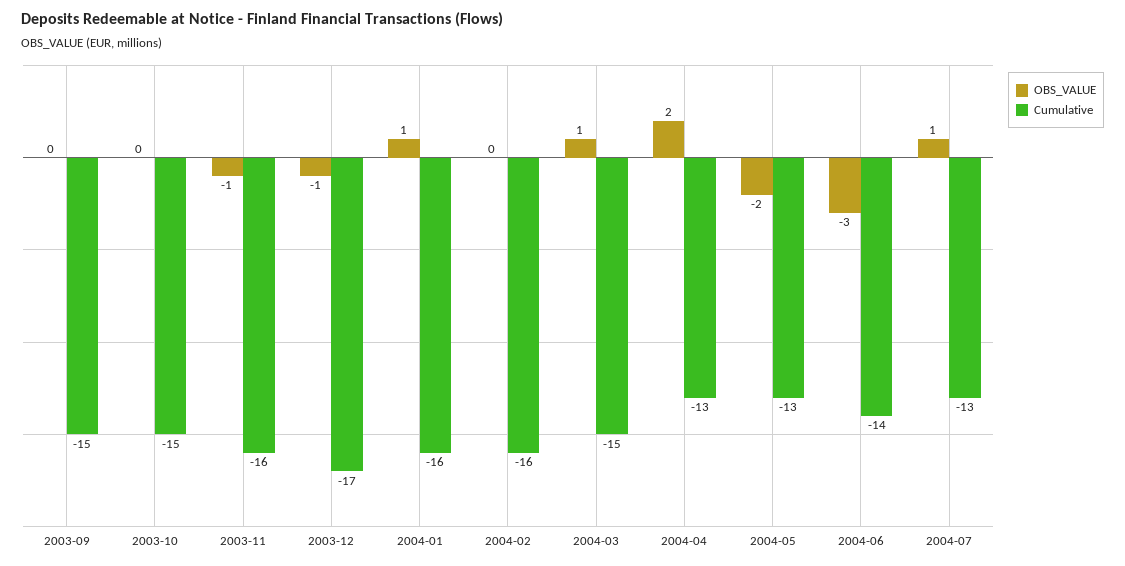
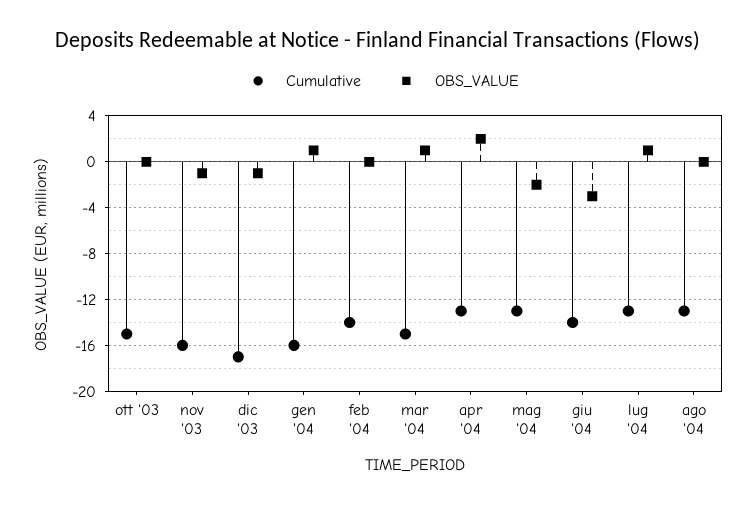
OBS_VALUE, 2003-09: 0 -> none
Cumulative, 2003-09: -15 -> none
Cumulative, 2004-02: -16 -> -14
Cumulative, ago '04: none -> -13
OBS_VALUE, ago '04: none -> 0

